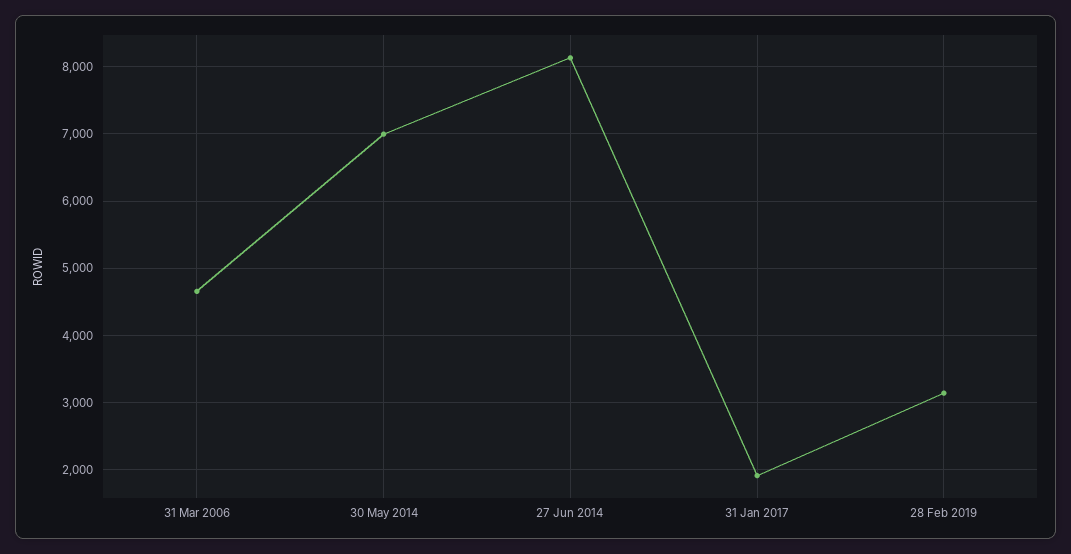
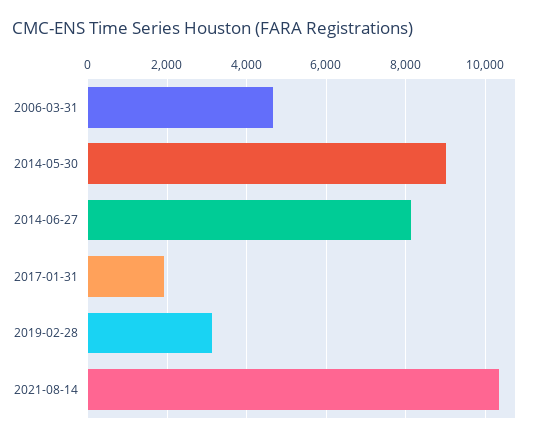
30 May 2014: 7000 -> 9000
2021-08-14: none -> 10400

